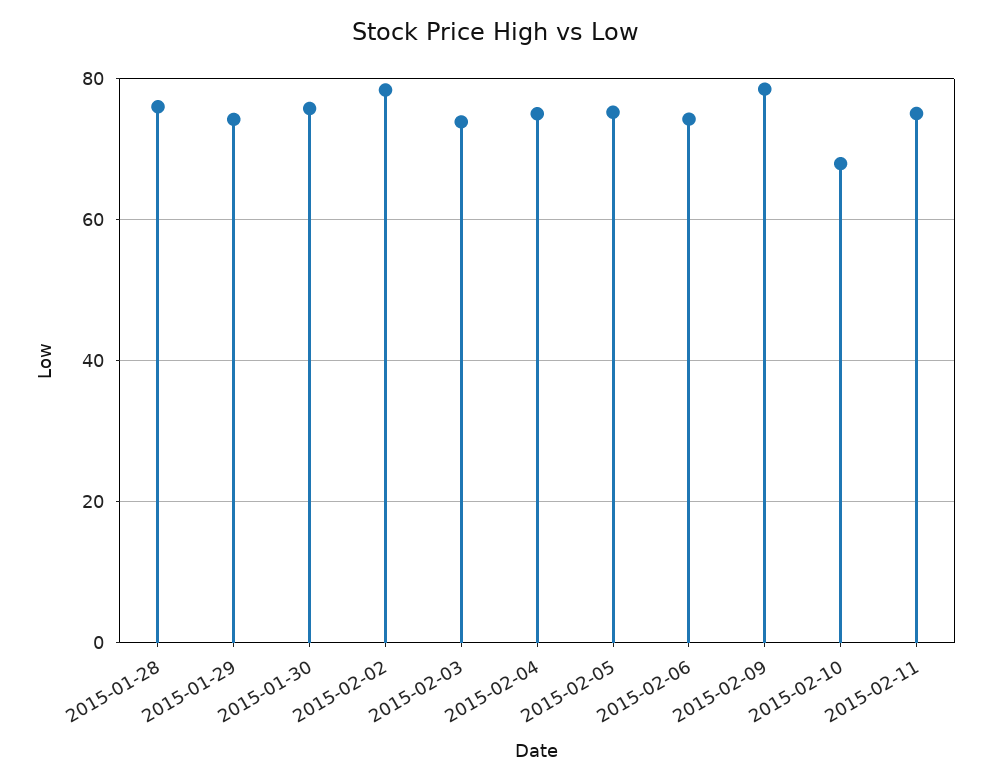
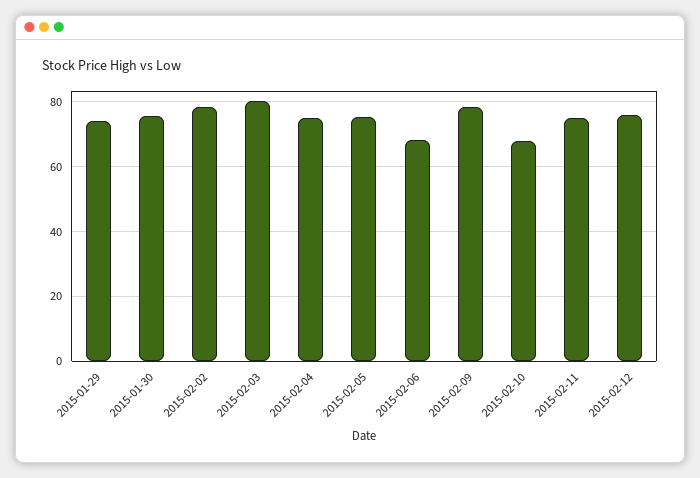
2015-01-28: 76 -> none
2015-02-03: 74 -> 80
2015-02-06: 74 -> 68
2015-02-12: none -> 76

